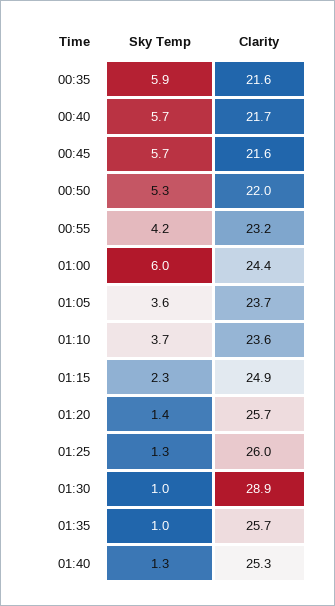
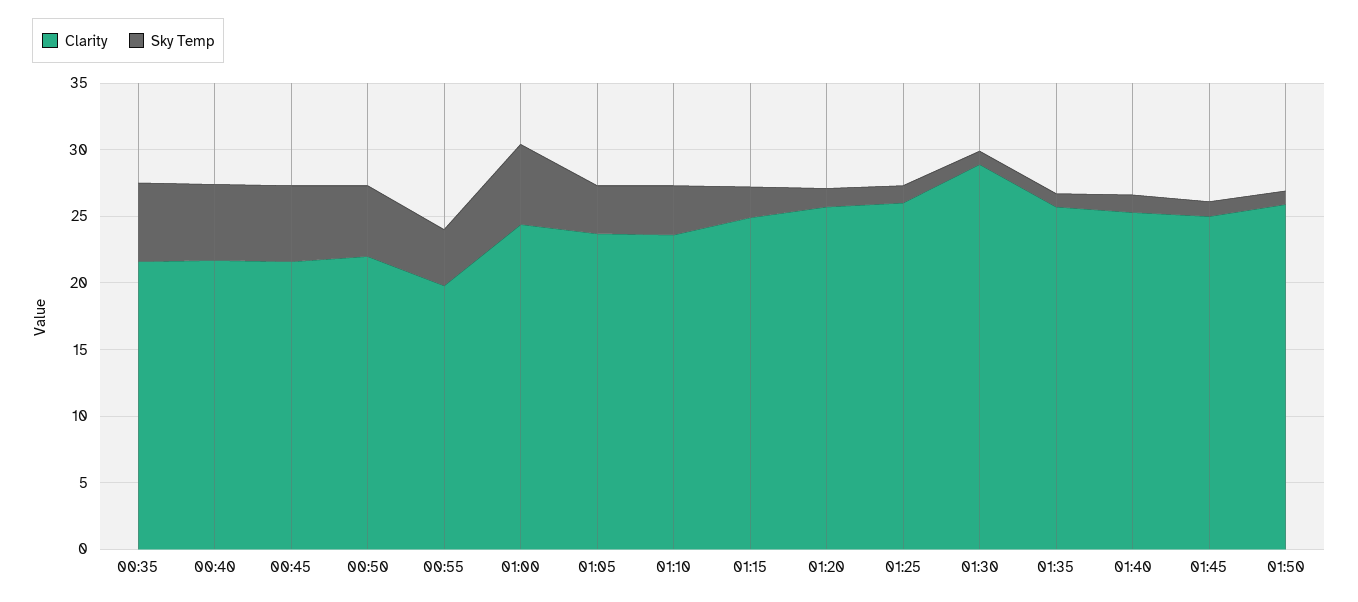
Clarity, 00:55: 23.2 -> 20
Clarity, 01:45: none -> 25
Sky Temp, 01:45: none -> 1
Clarity, 01:50: none -> 26
Sky Temp, 01:50: none -> 1

